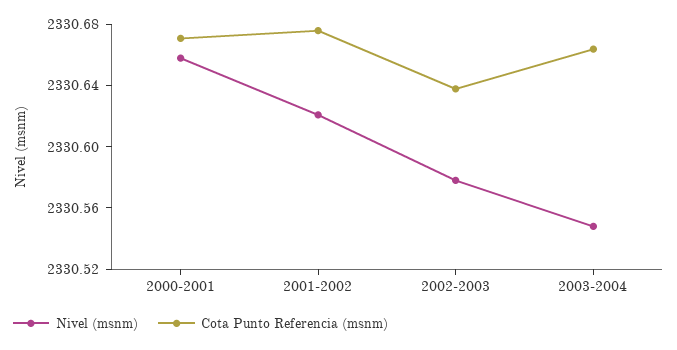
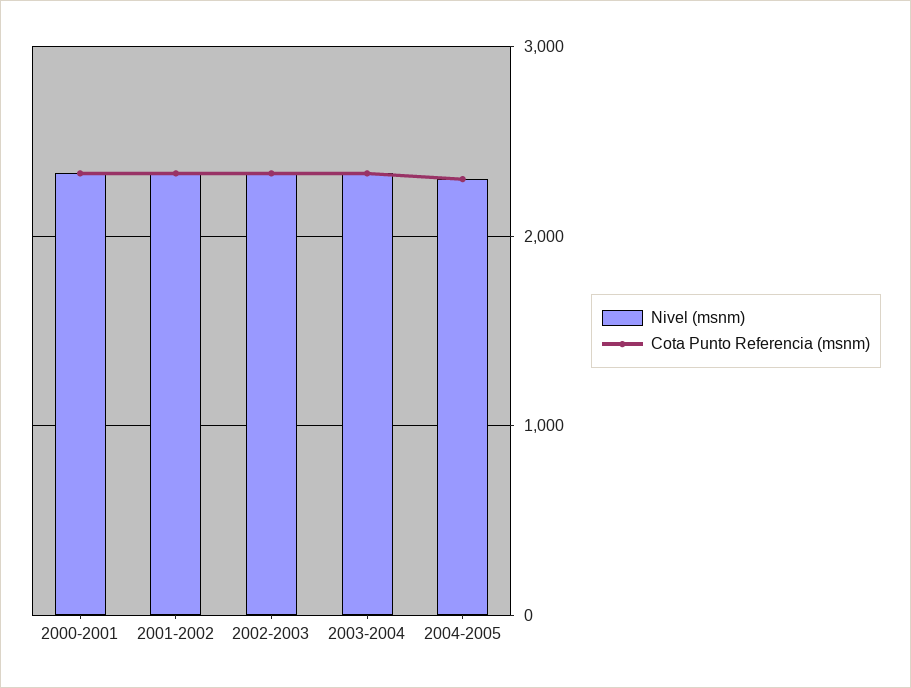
Nivel (msnm), 2004-2005: none -> 2300
Cota Punto Referencia (msnm), 2004-2005: none -> 2300

